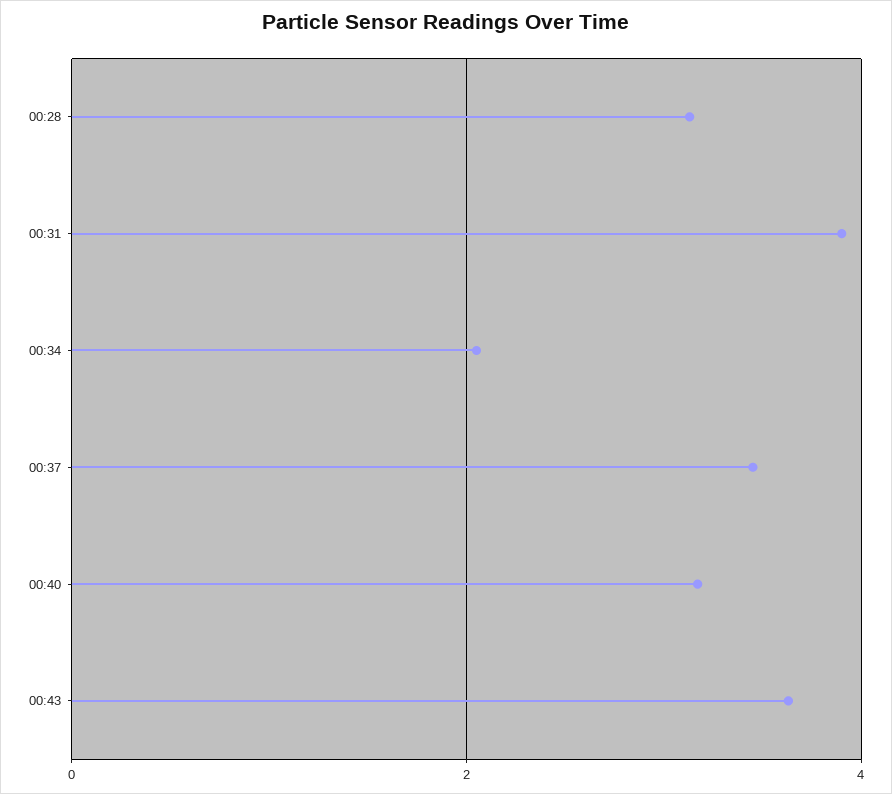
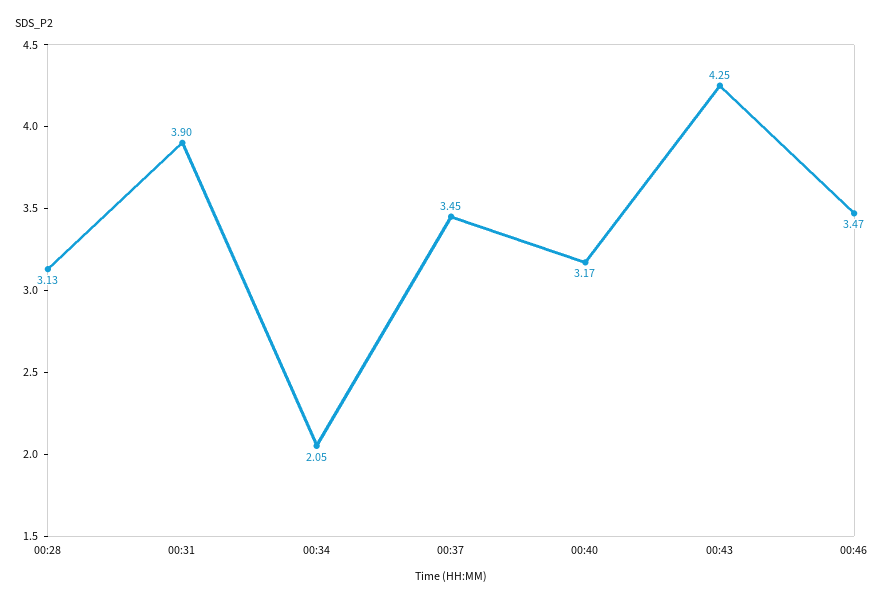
00:43: 3.6 -> 4.25
00:46: none -> 3.47

